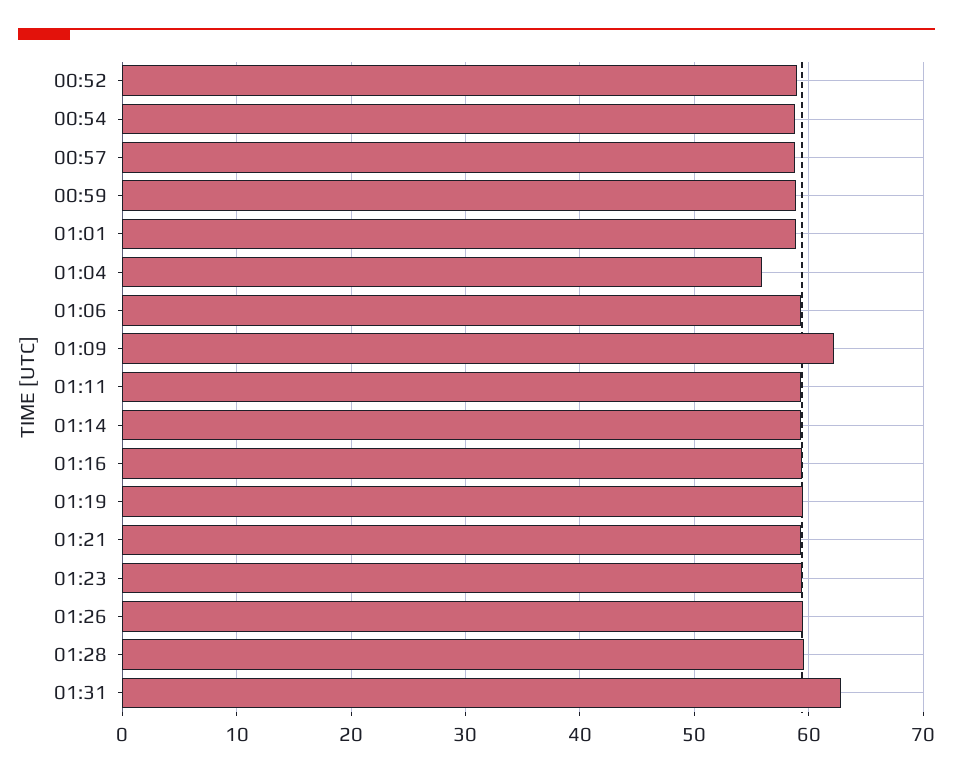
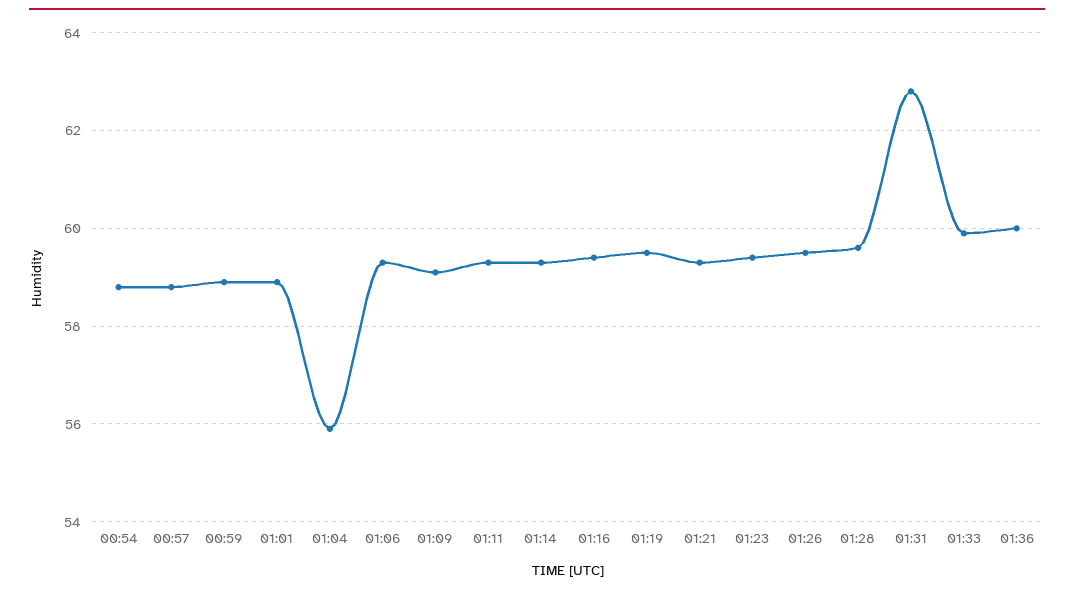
00:52: 59 -> none
01:09: 62 -> 59
01:33: none -> 60
01:36: none -> 60

